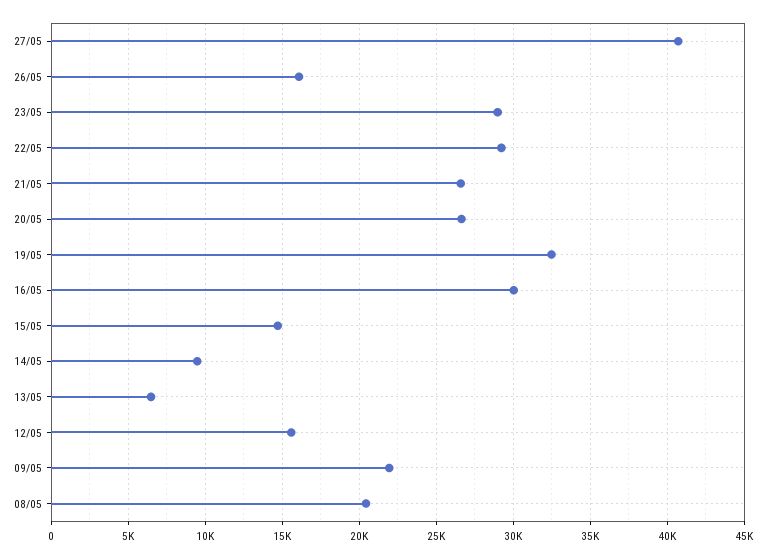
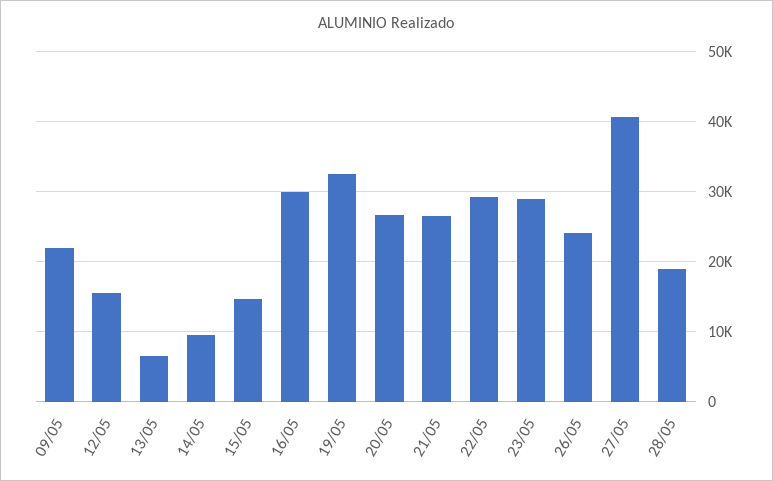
26/05: 16000 -> 24000
08/05: 20500 -> none
28/05: none -> 19000

